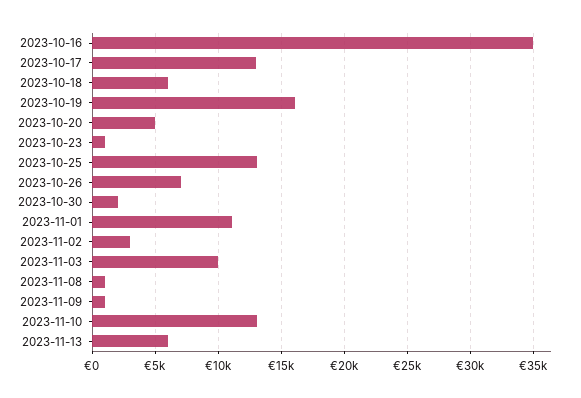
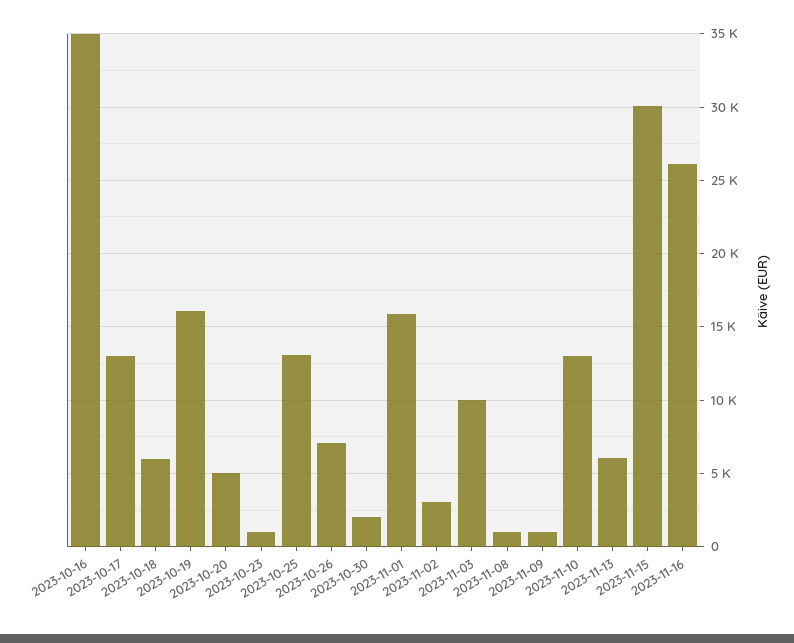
2023-11-01: 11000 -> 16000
2023-11-15: none -> 30000
2023-11-16: none -> 26000

